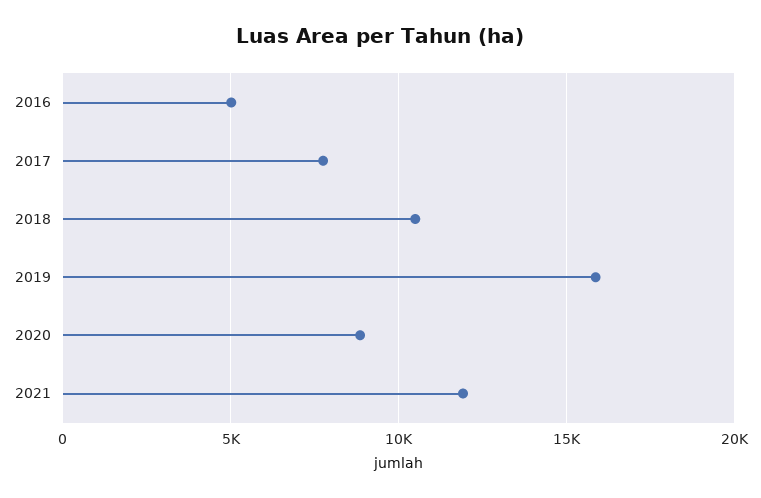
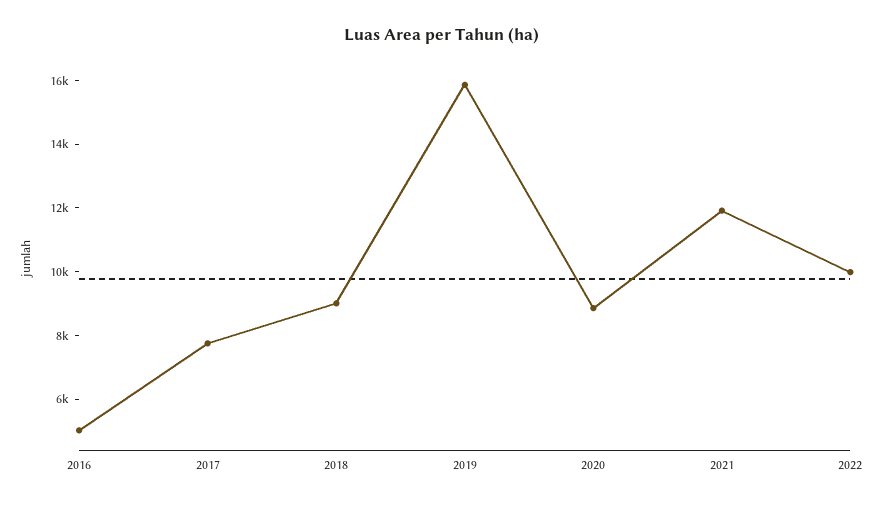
2018: 10500 -> 9000
2022: none -> 10000

